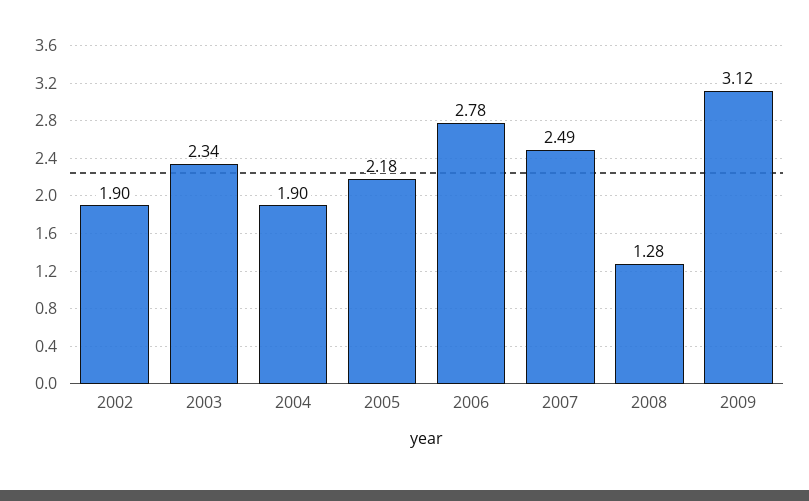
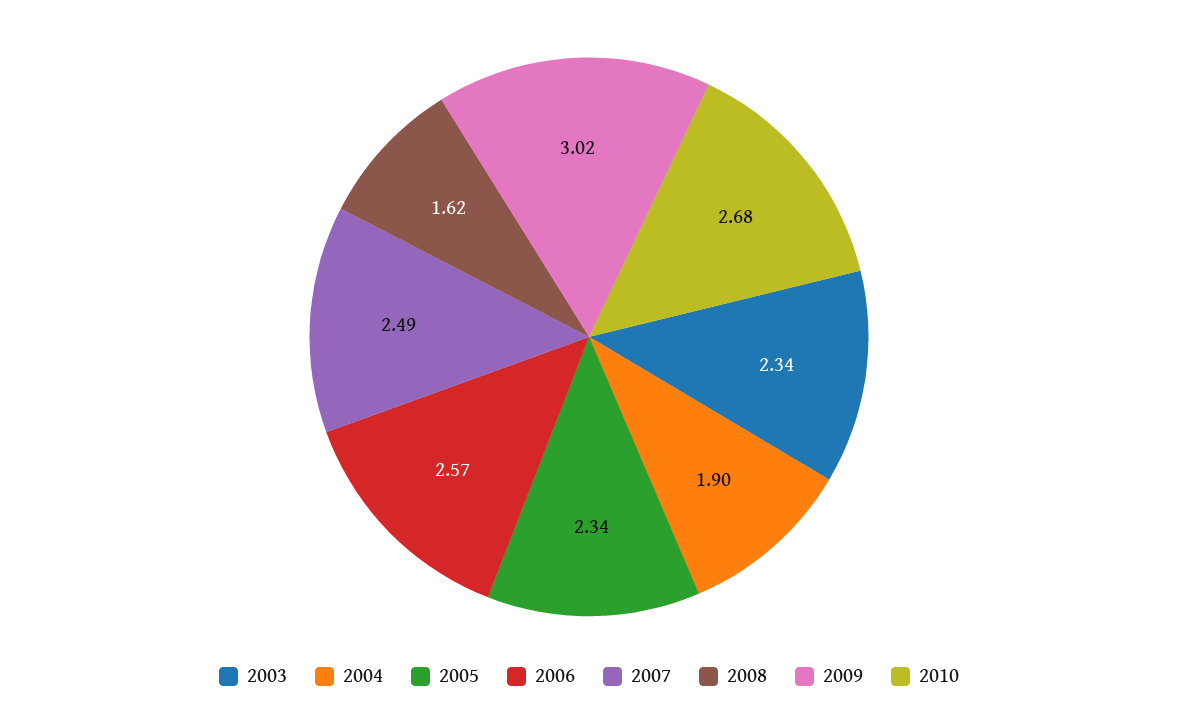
2002: 1.9 -> none
2005: 2.18 -> 2.34
2006: 2.78 -> 2.57
2008: 1.28 -> 1.62
2009: 3.12 -> 3.02
2010: none -> 2.68

